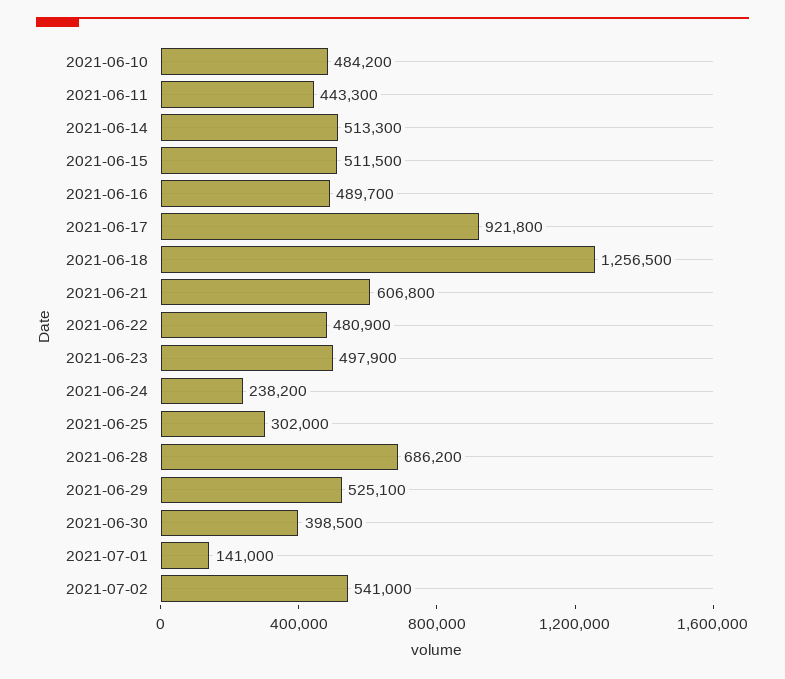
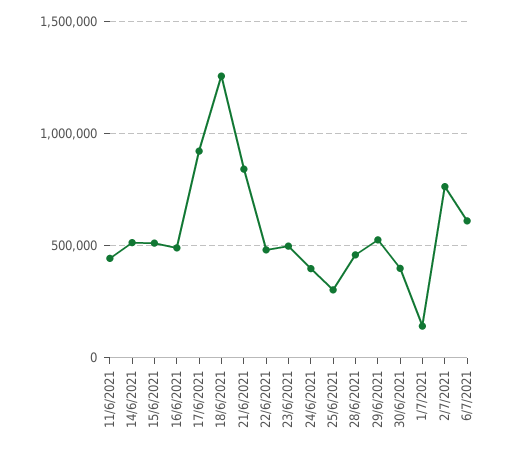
2021-06-10: 484200 -> none
2021-06-21: 606800 -> 850000
2021-06-24: 238200 -> 400000
2021-06-28: 686200 -> 450000
2021-07-02: 541000 -> 750000
6/7/2021: none -> 600000

